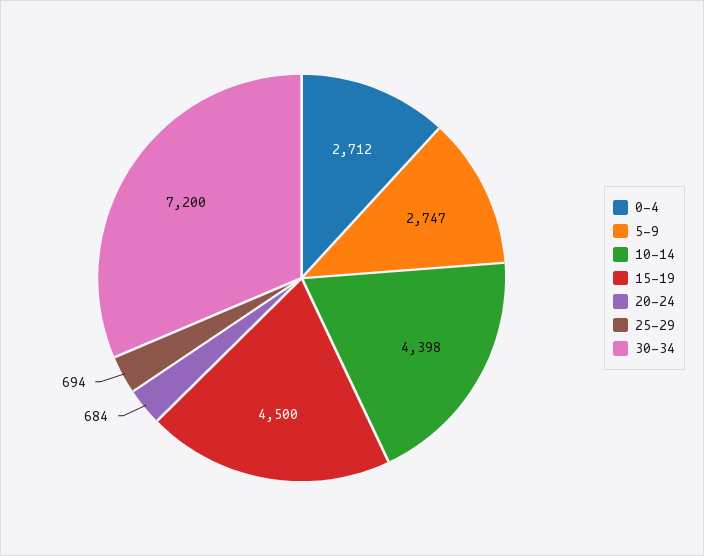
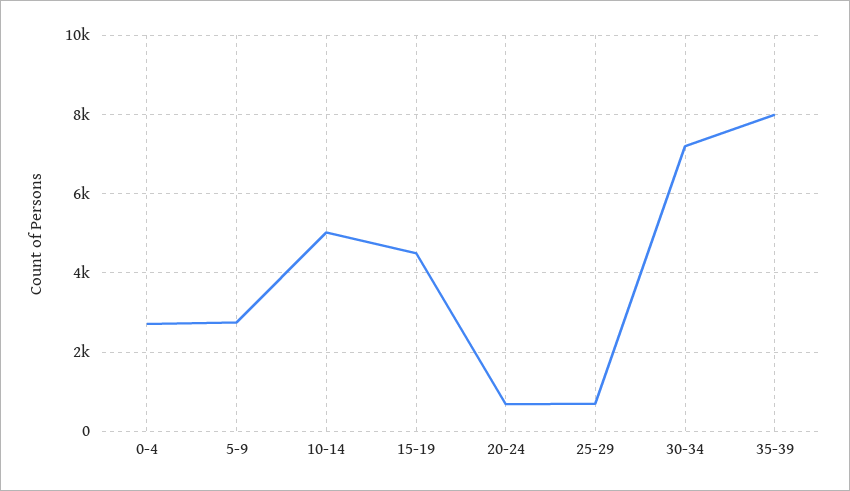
10-14: 4398 -> 5000
35-39: none -> 8000

